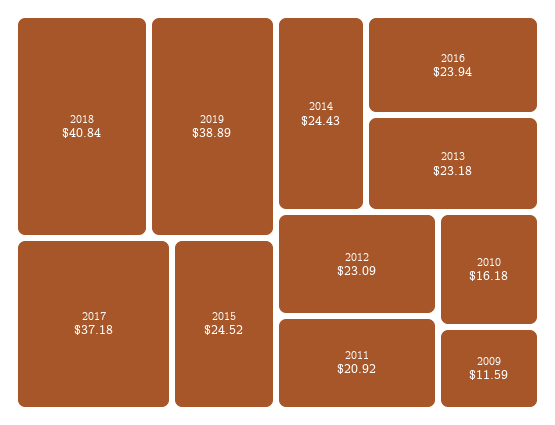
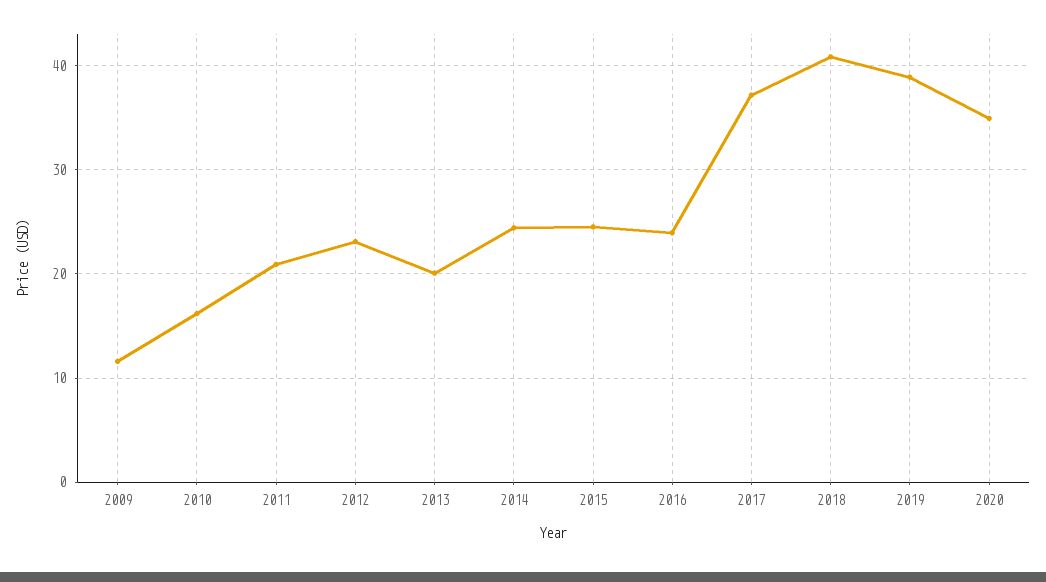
2013: 23.18 -> 20
2020: none -> 35

